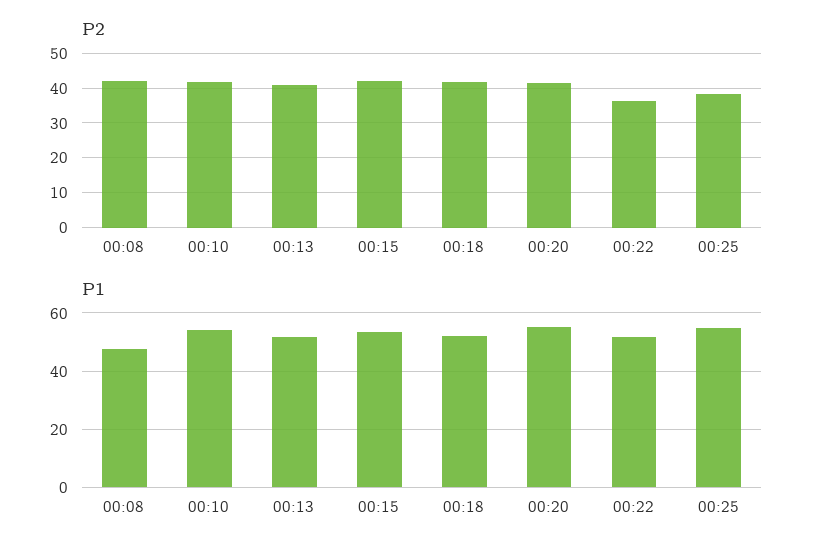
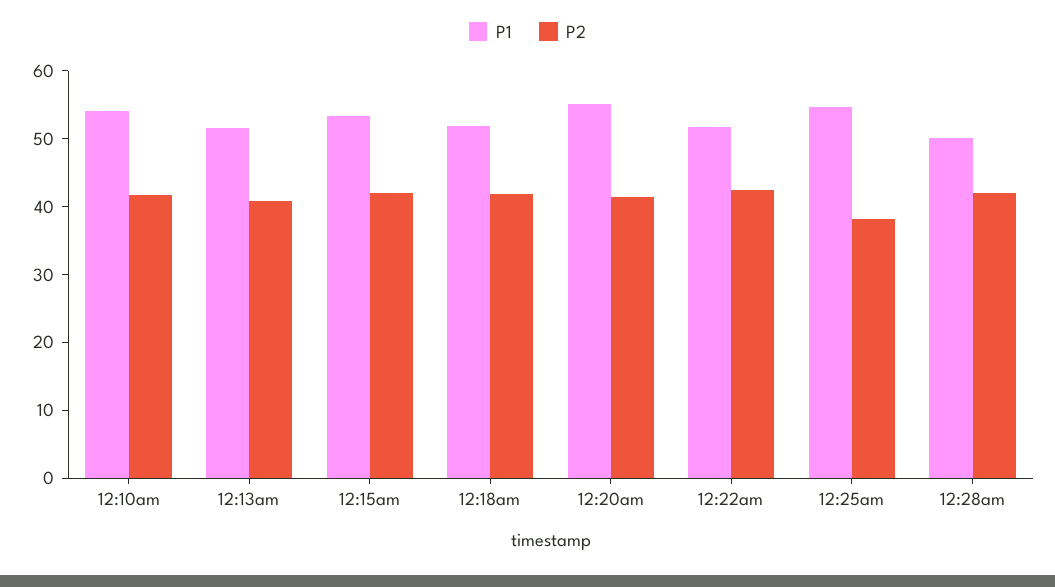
P2, 00:08: 42 -> none
P2, 00:22: 36 -> 42
P1, 00:08: 47.5 -> none
P1, 12:28am: none -> 50
P2, 12:28am: none -> 42

